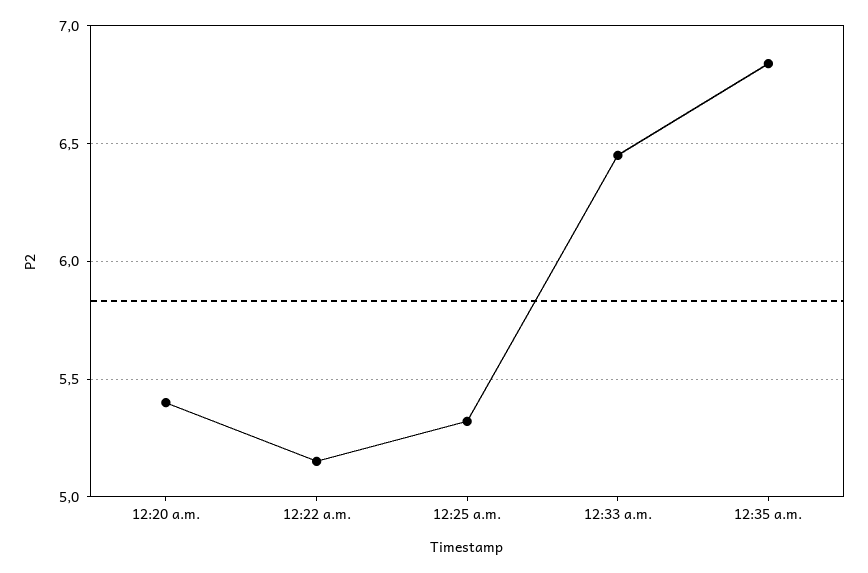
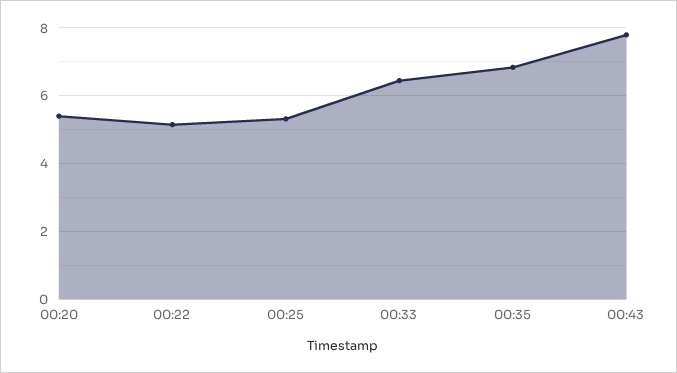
00:43: none -> 7.8

